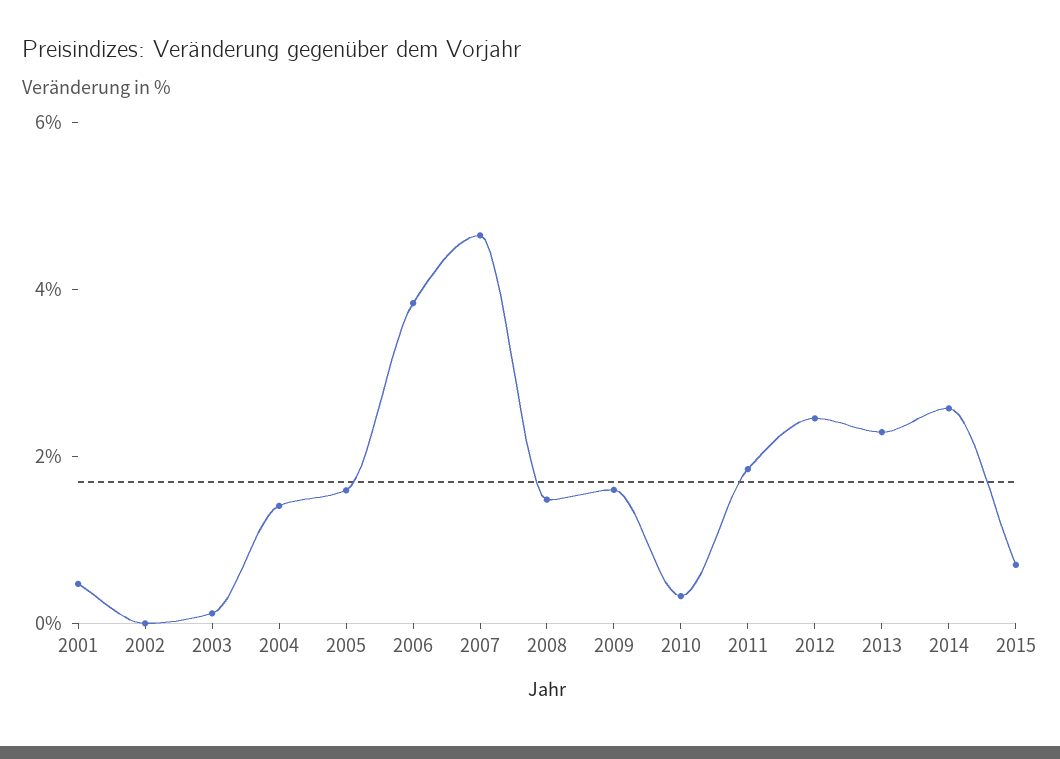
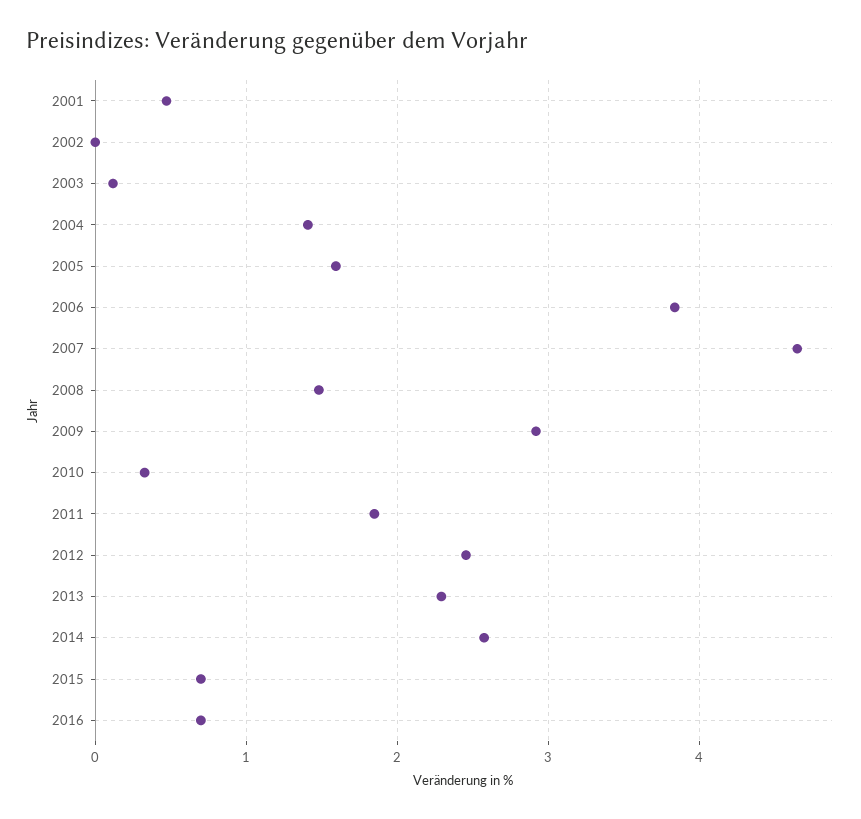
2009: 1.5 -> 2.9
2016: none -> 0.7

